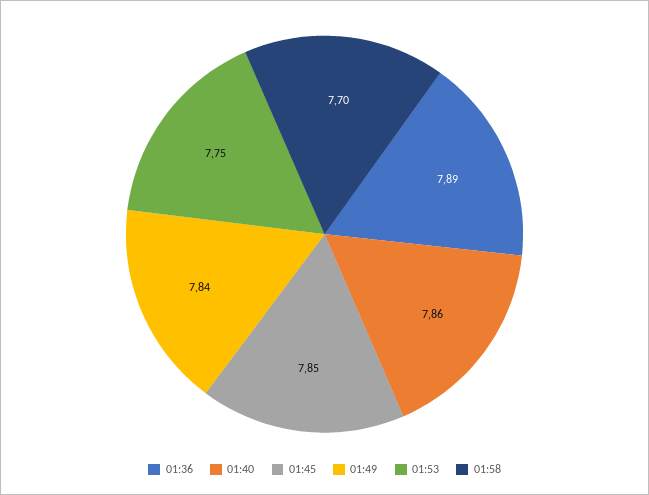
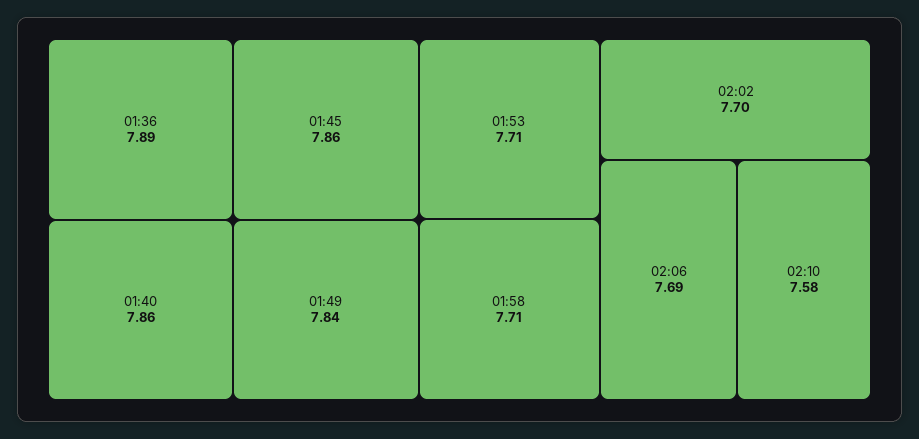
01:45: 7.85 -> 7.86
01:53: 7.75 -> 7.71
01:58: 7.7 -> 7.71
02:02: none -> 7.7
02:06: none -> 7.69
02:10: none -> 7.58

